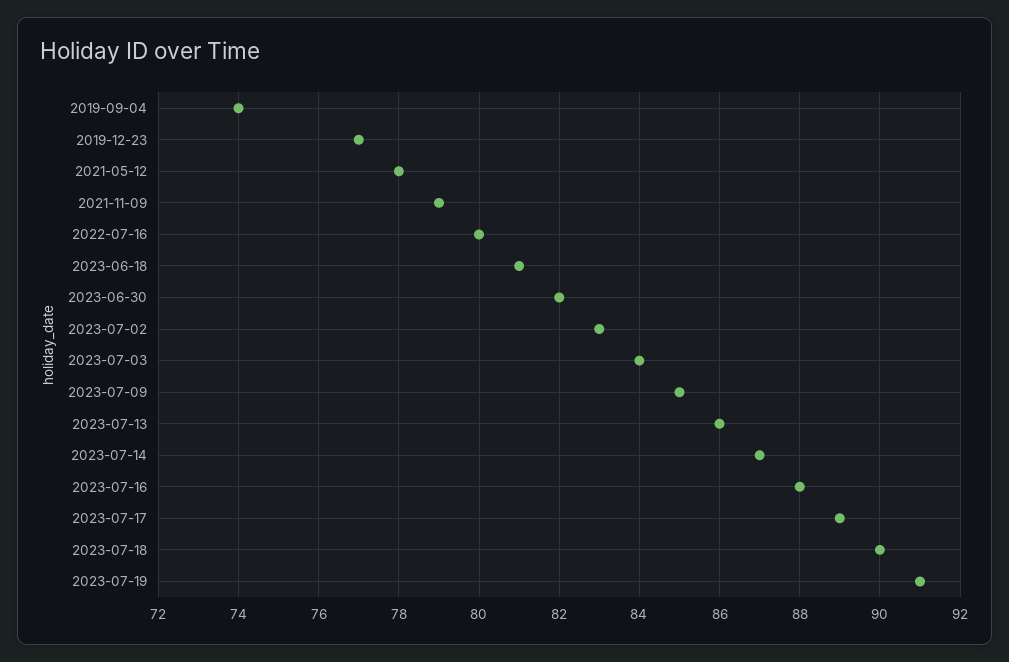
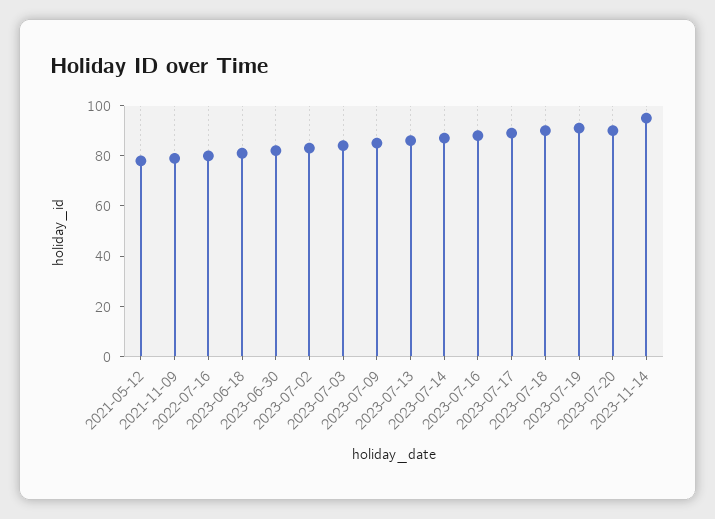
2019-09-04: 74 -> none
2019-12-23: 77 -> none
2023-07-20: none -> 90
2023-11-14: none -> 95

